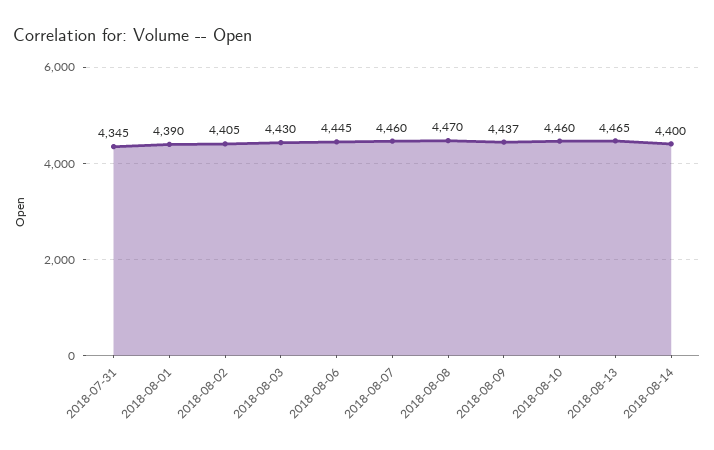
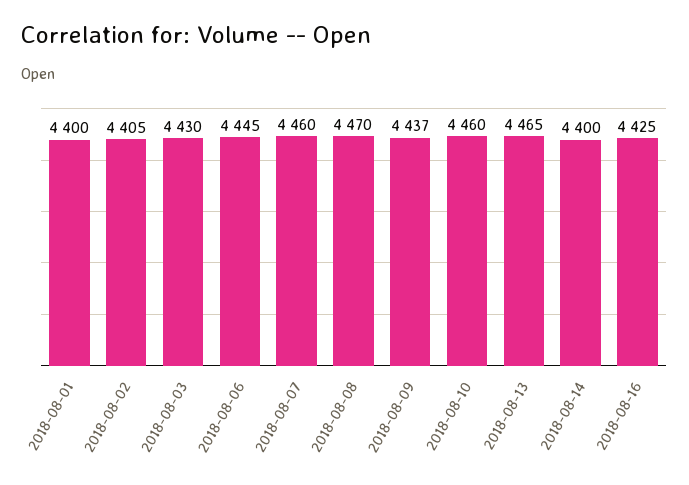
2018-07-31: 4345 -> none
2018-08-01: 4390 -> 4400
2018-08-16: none -> 4425

